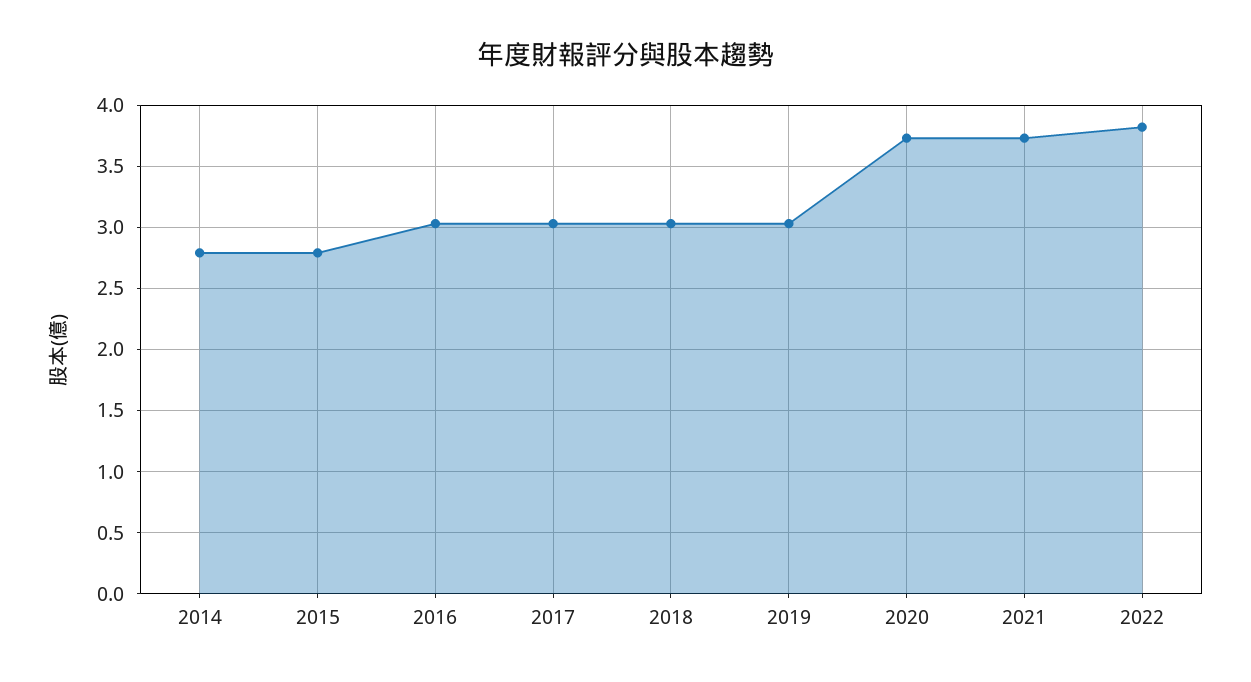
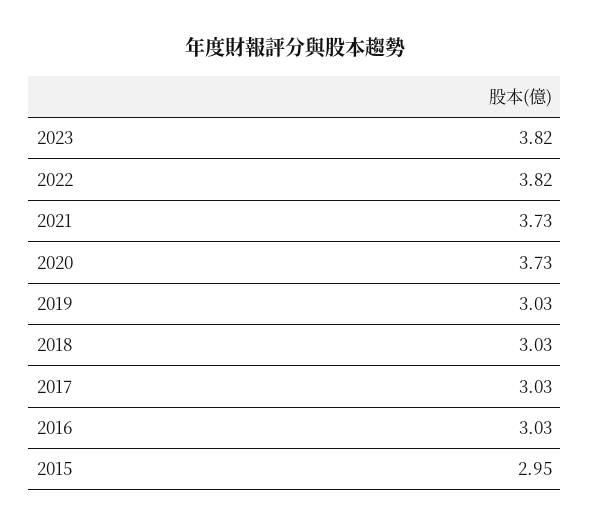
2014: 2.8 -> none
2015: 2.8 -> 2.95
2023: none -> 3.82

